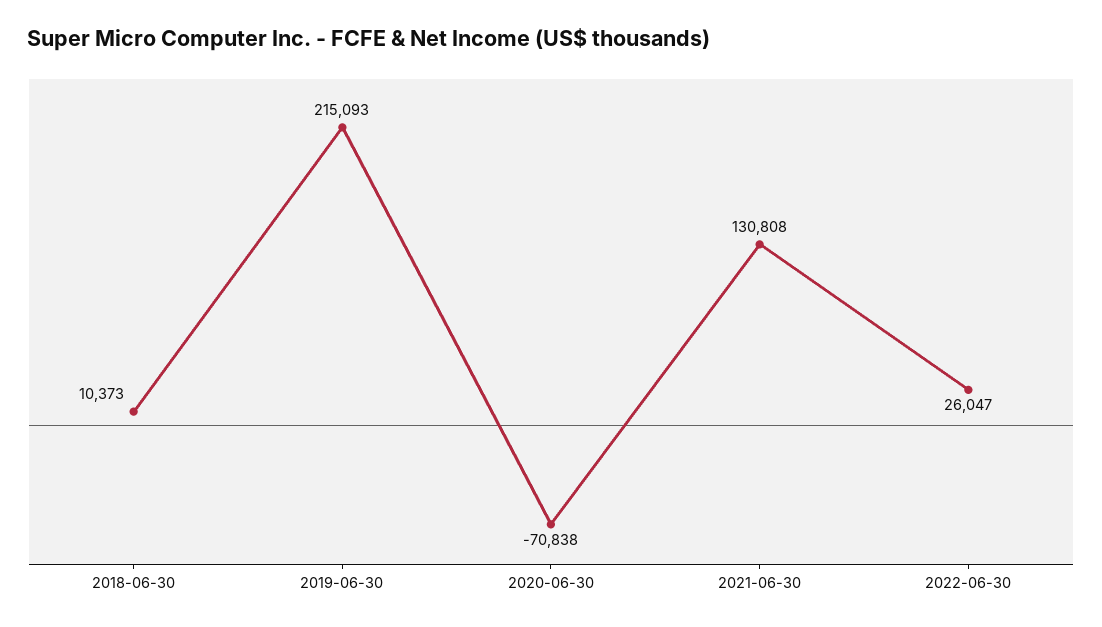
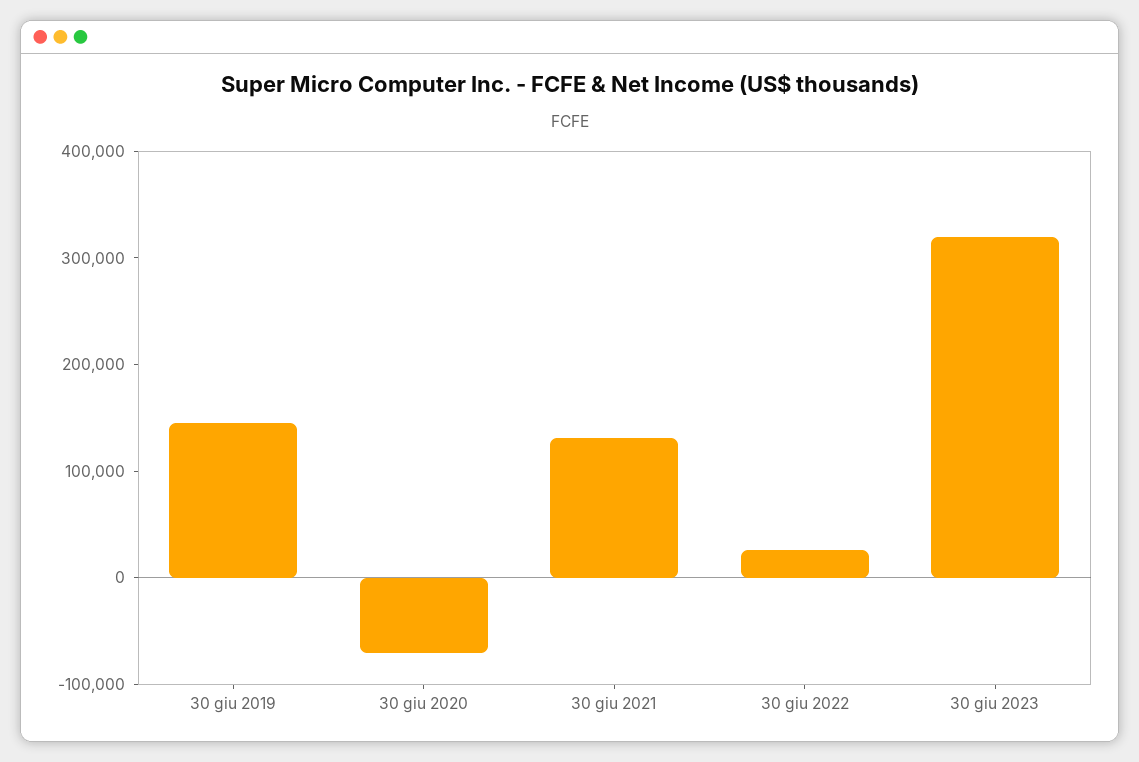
2018-06-30: 10373 -> none
2019-06-30: 215093 -> 140000
30 giu 2023: none -> 320000

